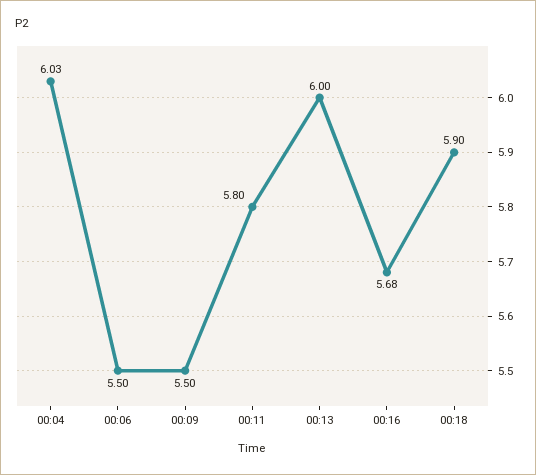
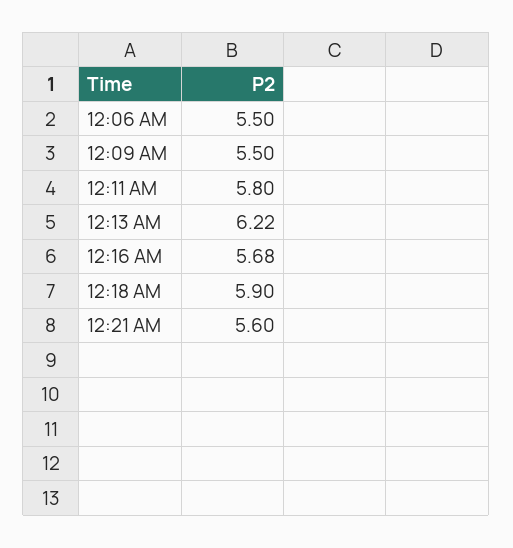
00:04: 6.03 -> none
00:13: 6 -> 6.22
12:21 AM: none -> 5.6

